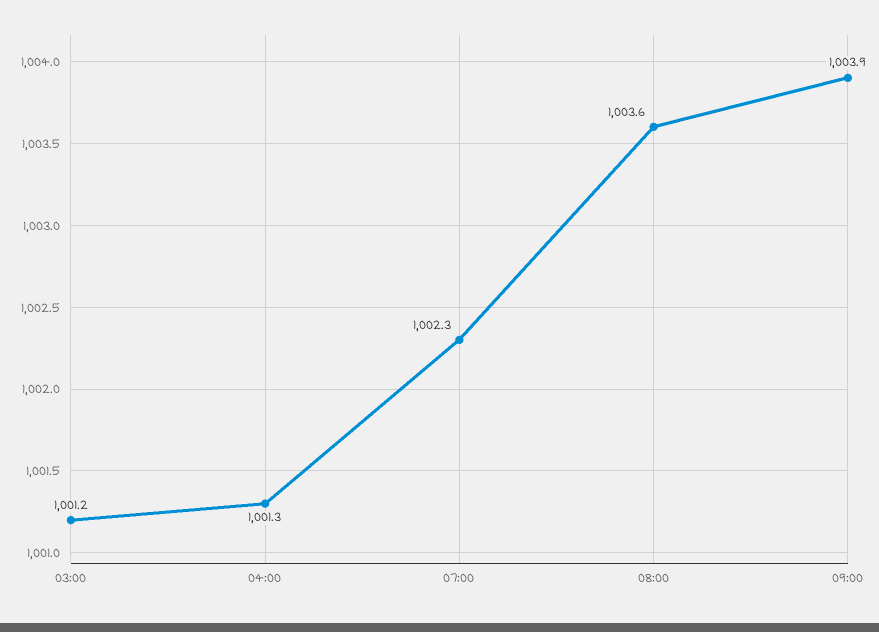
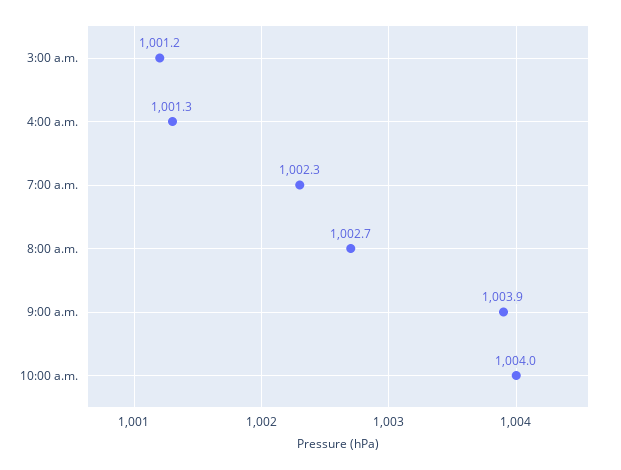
08:00: 1003.6 -> 1002.7
10:00 a.m.: none -> 1004

